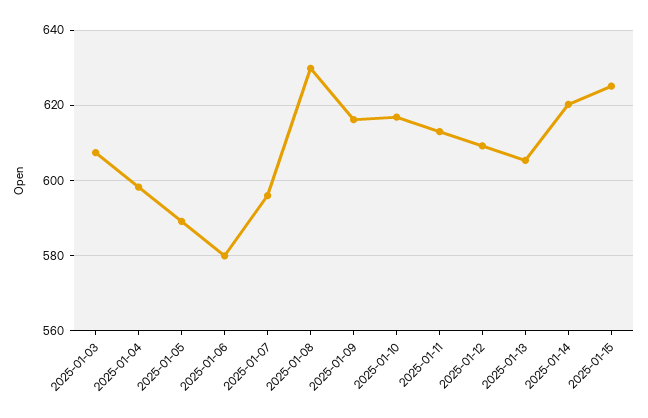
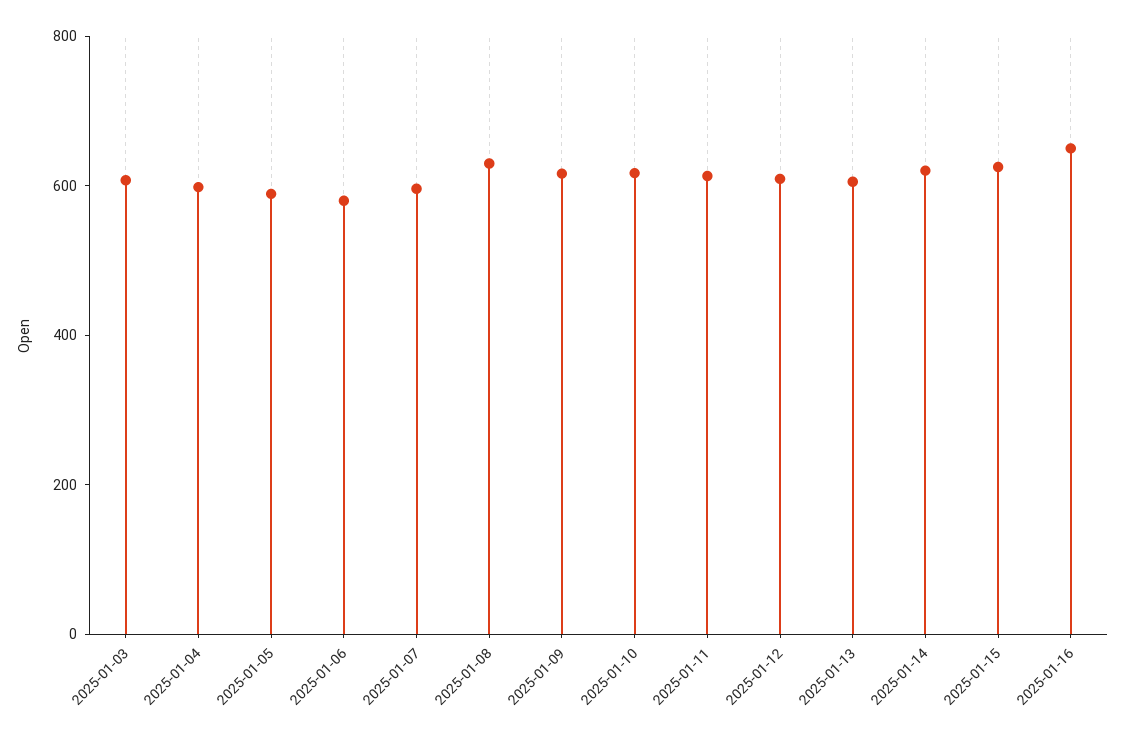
2025-01-16: none -> 650

